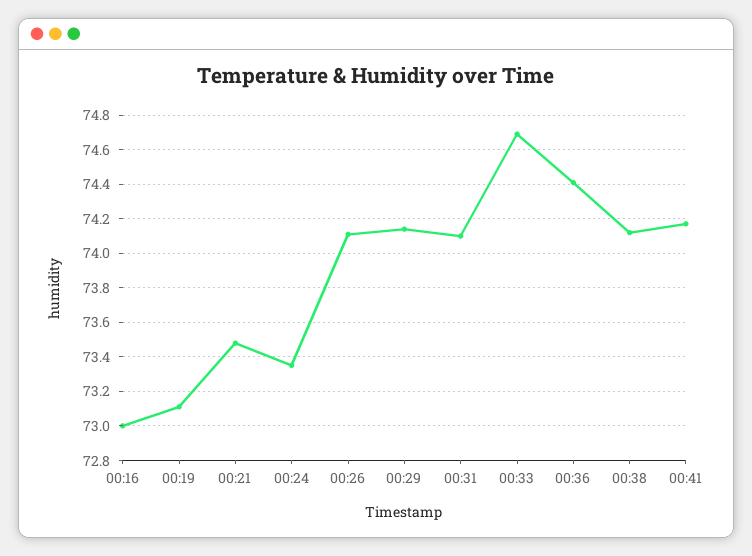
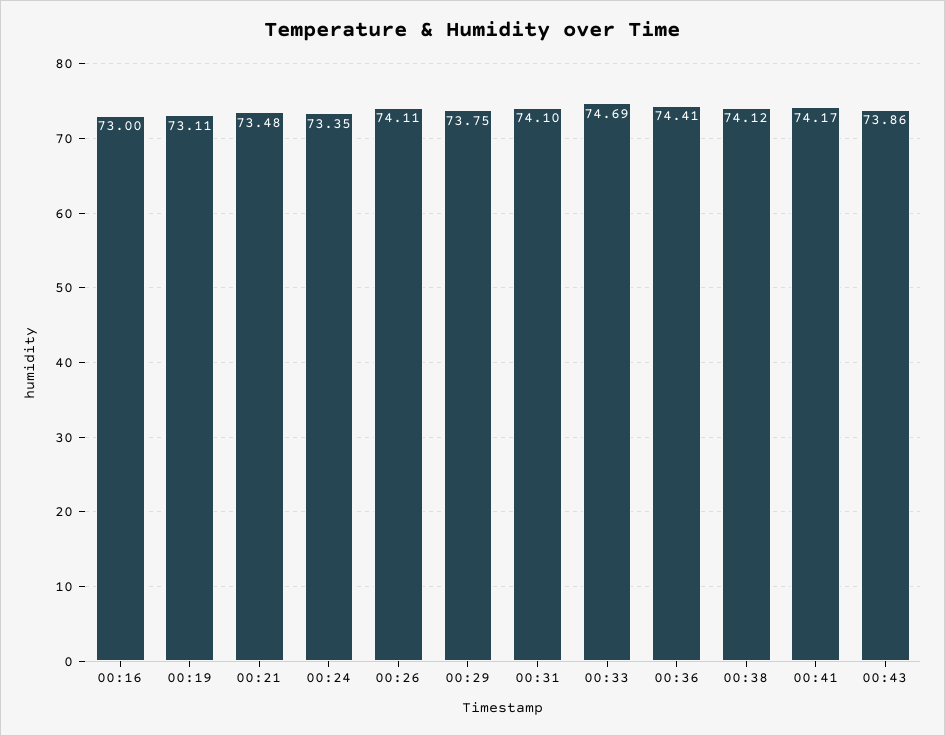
00:29: 74.15 -> 73.75
00:43: none -> 73.86

